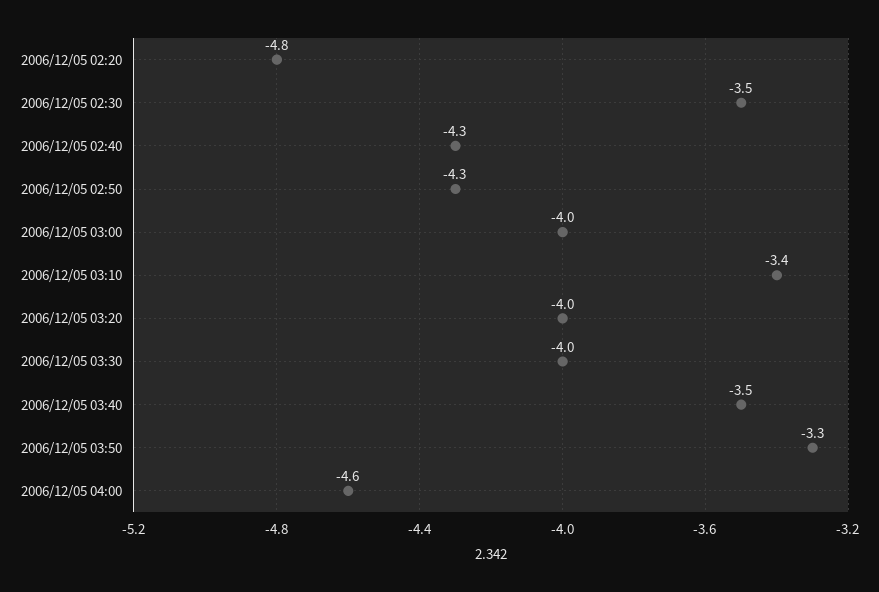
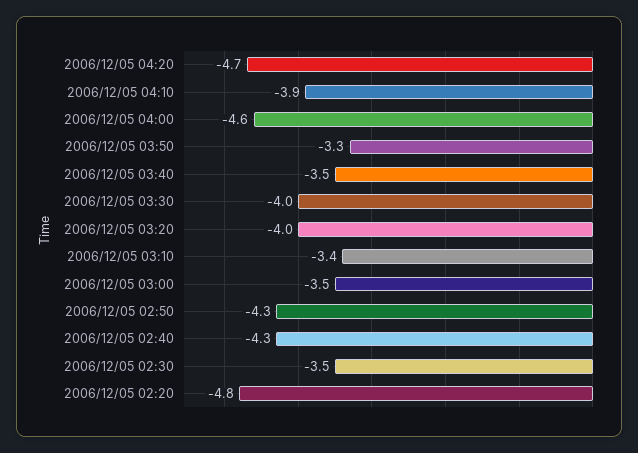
2006/12/05 03:00: -4 -> -3.5
2006/12/05 04:20: none -> -4.7
2006/12/05 04:10: none -> -3.9

